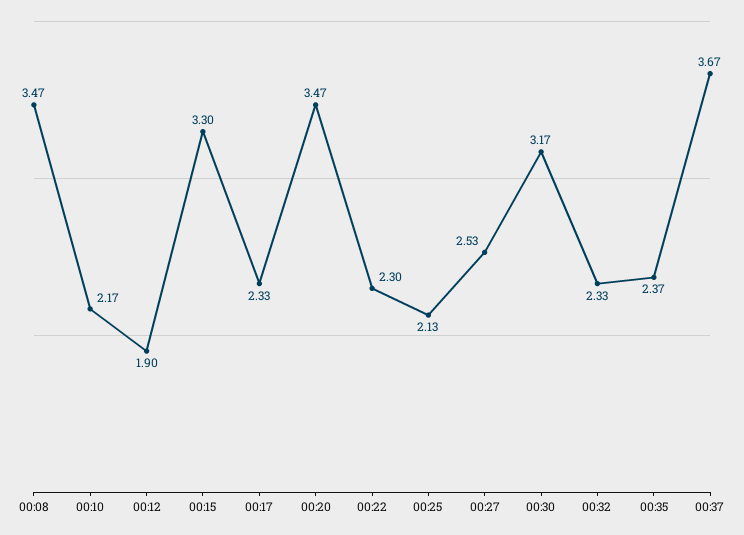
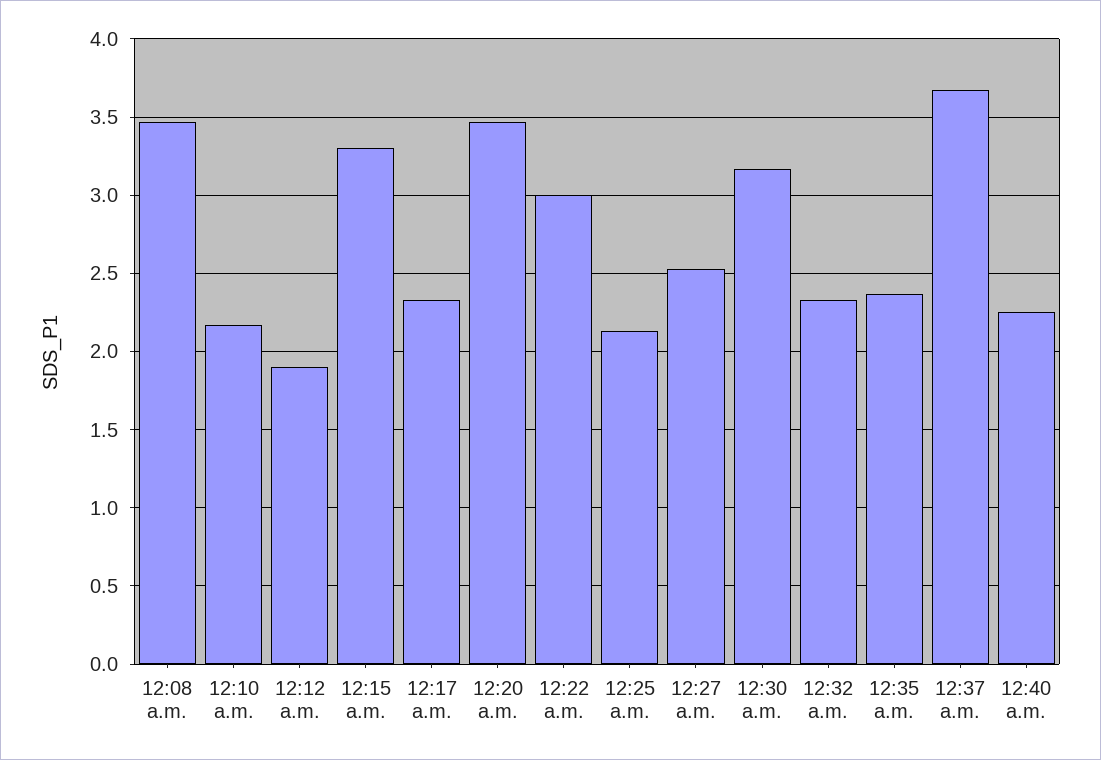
00:22: 2.3 -> 3
12:40 a.m.: none -> 2.25

